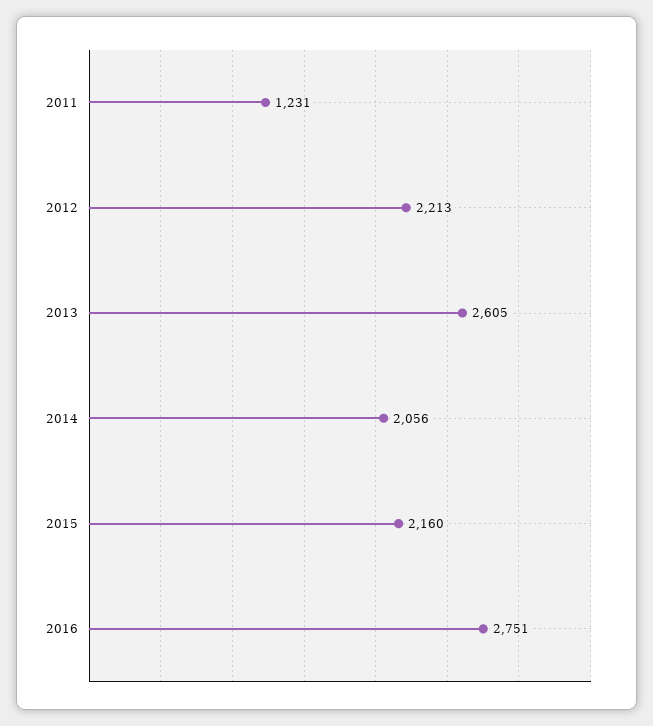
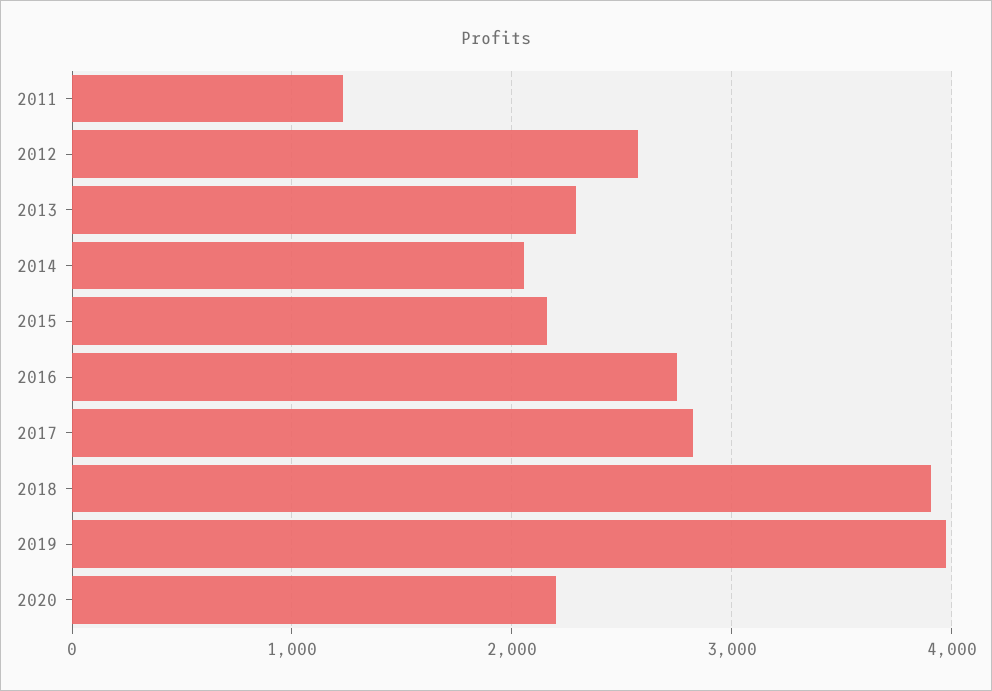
2012: 2213 -> 2600
2013: 2605 -> 2300
2017: none -> 2800
2018: none -> 3900
2019: none -> 4000
2020: none -> 2200

